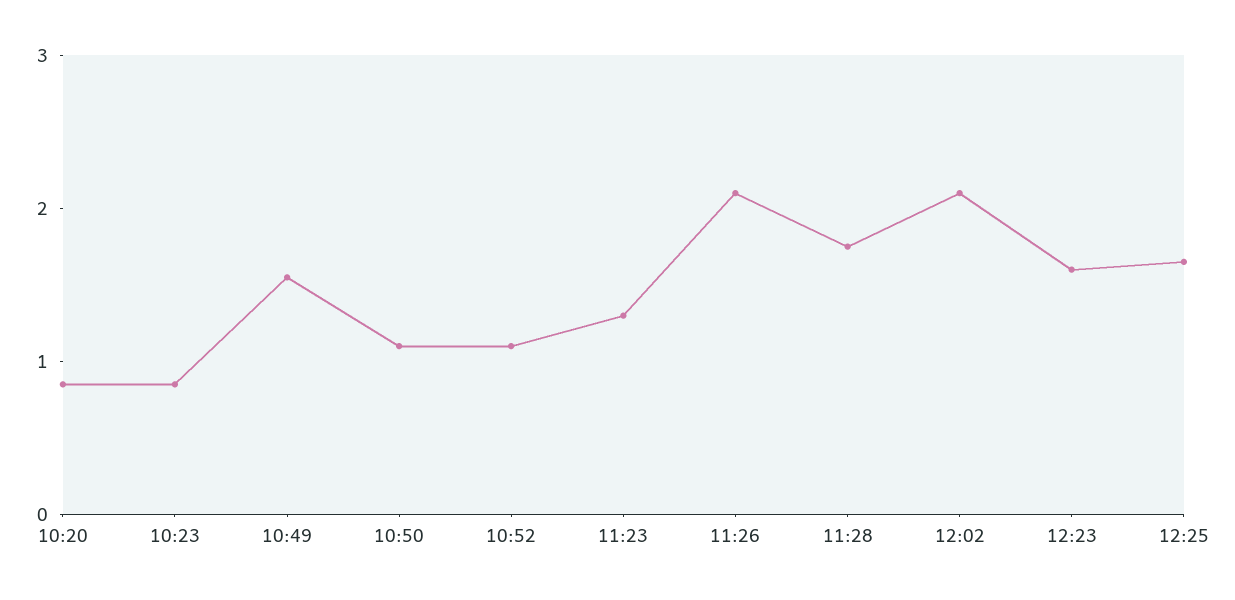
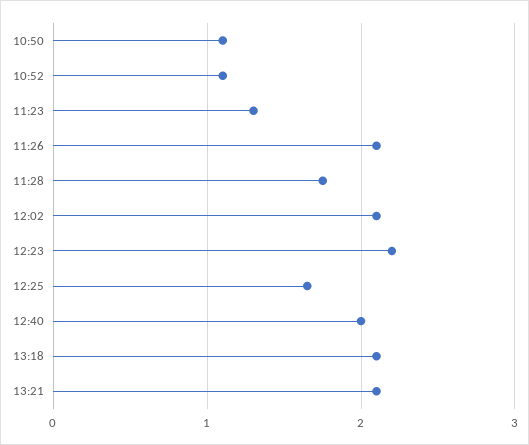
10:20: 0.8 -> none
10:23: 0.8 -> none
10:49: 1.6 -> none
12:23: 1.6 -> 2.2
12:40: none -> 2
13:18: none -> 2.1
13:21: none -> 2.1

